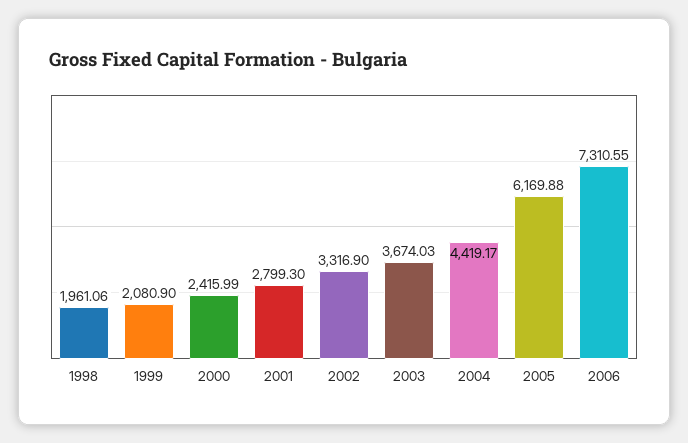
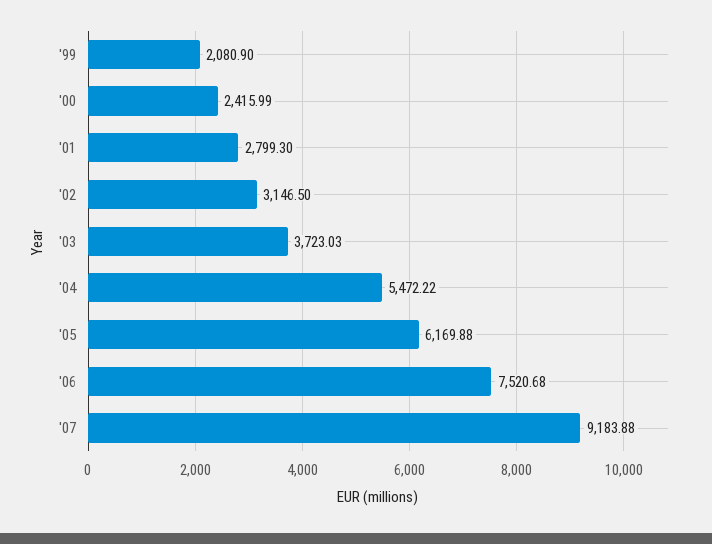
1998: 1961.06 -> none
2002: 3316.9 -> 3146.5
2003: 3674.03 -> 3723.03
2004: 4419.17 -> 5472.22
2006: 7310.55 -> 7520.68
'07: none -> 9183.88

